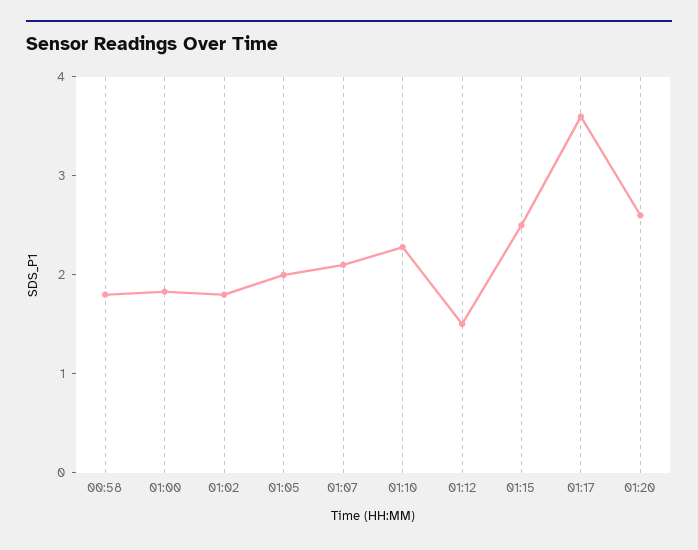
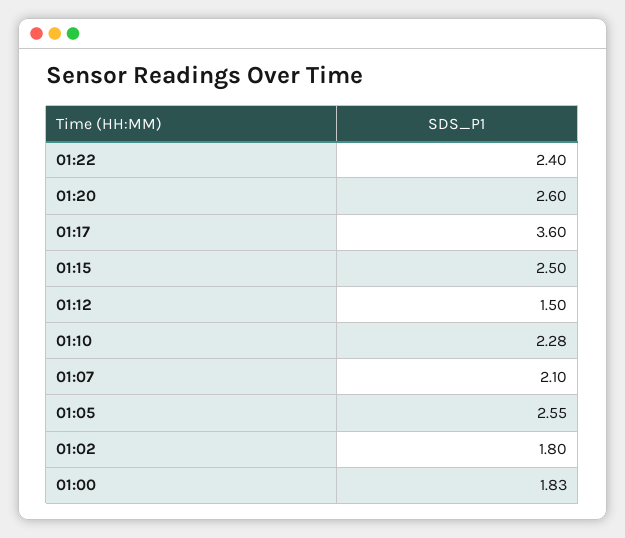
00:58: 1.8 -> none
01:05: 2 -> 2.55
01:22: none -> 2.4

